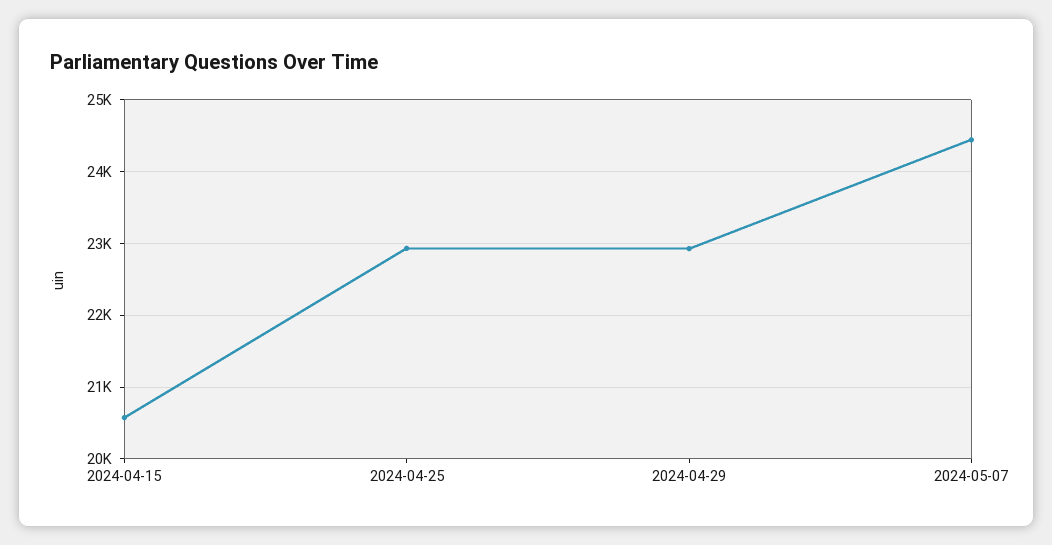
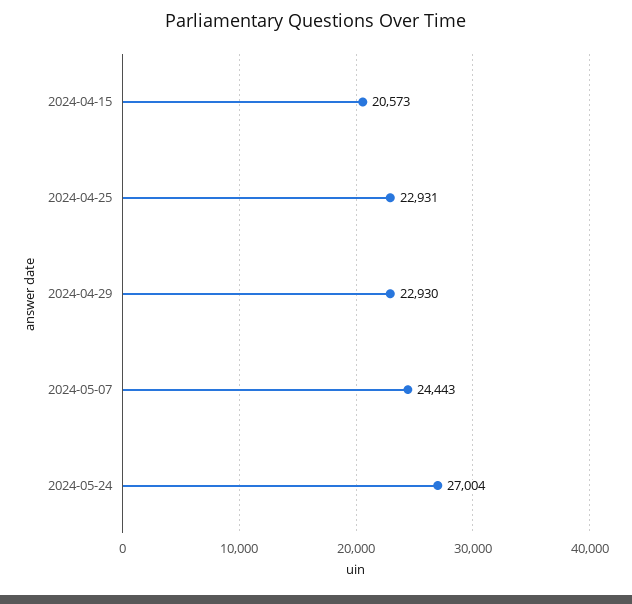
2024-05-24: none -> 27004

